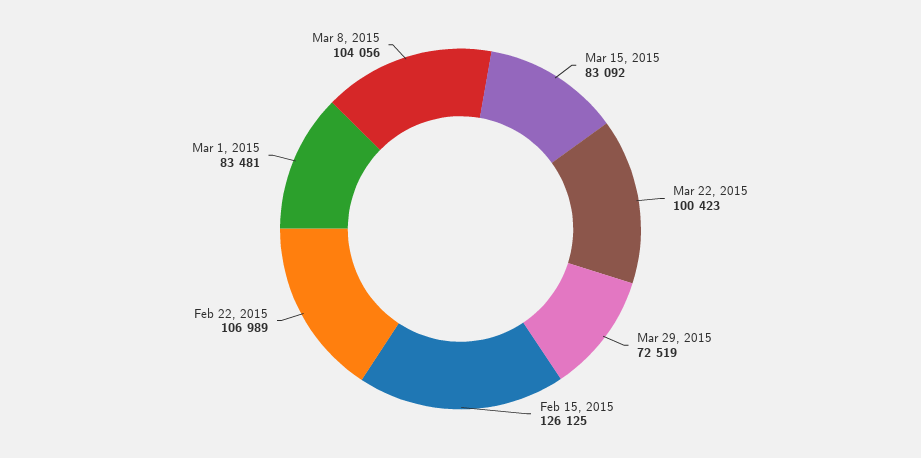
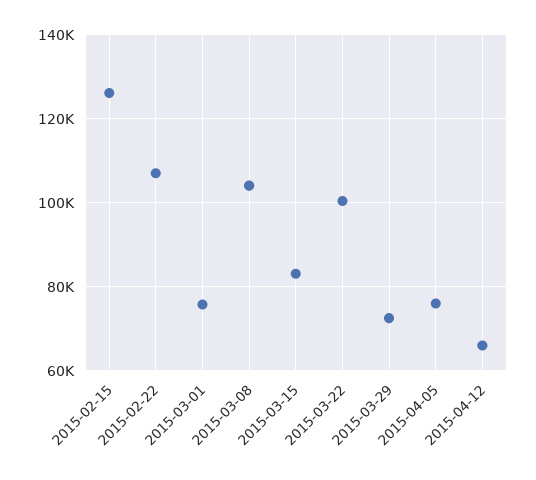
Mar 1, 2015: 83481 -> 76000
2015-04-05: none -> 76000
2015-04-12: none -> 66000

